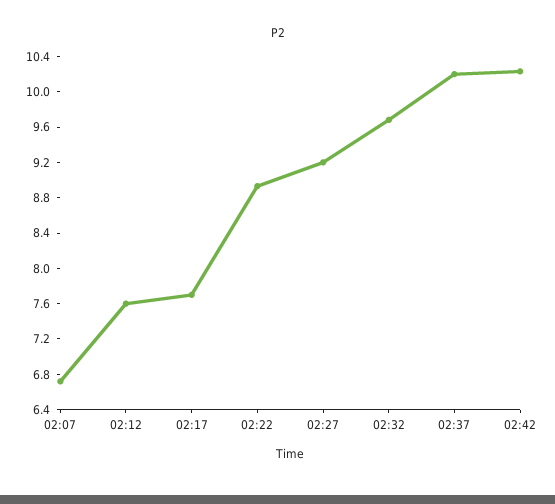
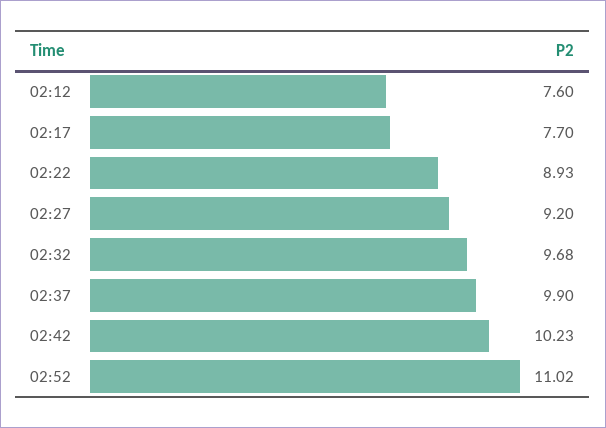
02:07: 6.7 -> none
02:37: 10.2 -> 9.9
02:52: none -> 11.02

